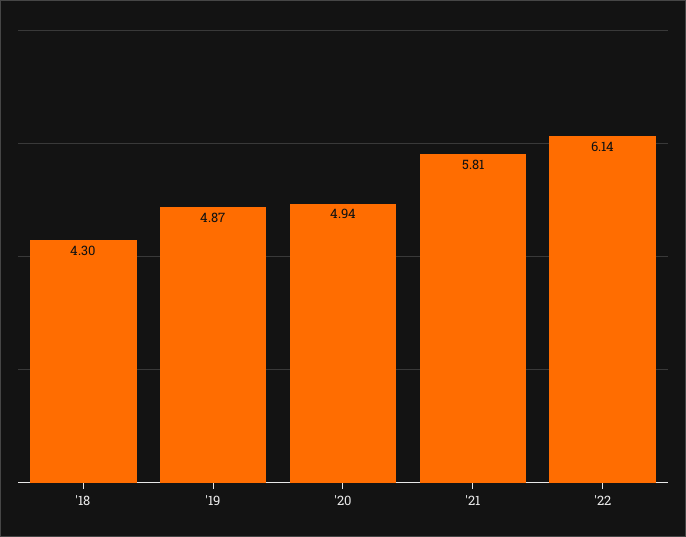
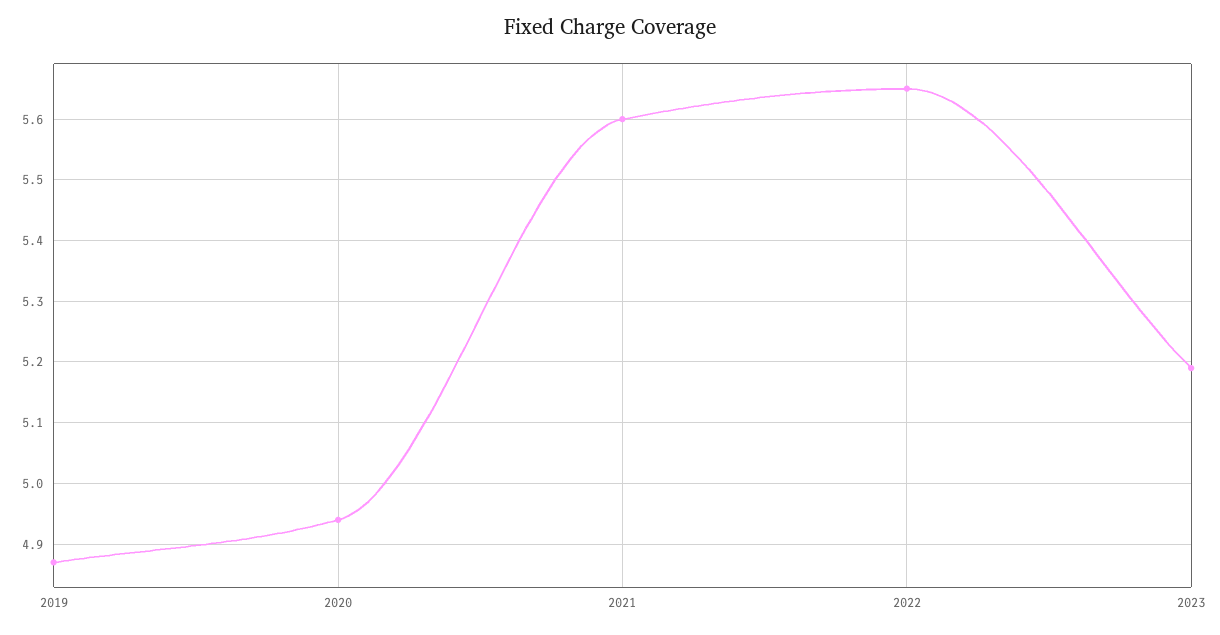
'18: 4.3 -> none
'21: 5.81 -> 5.6
'22: 6.14 -> 5.65
2023: none -> 5.19

